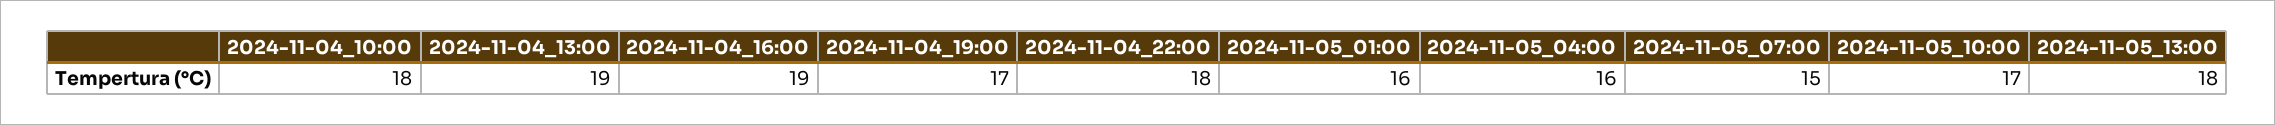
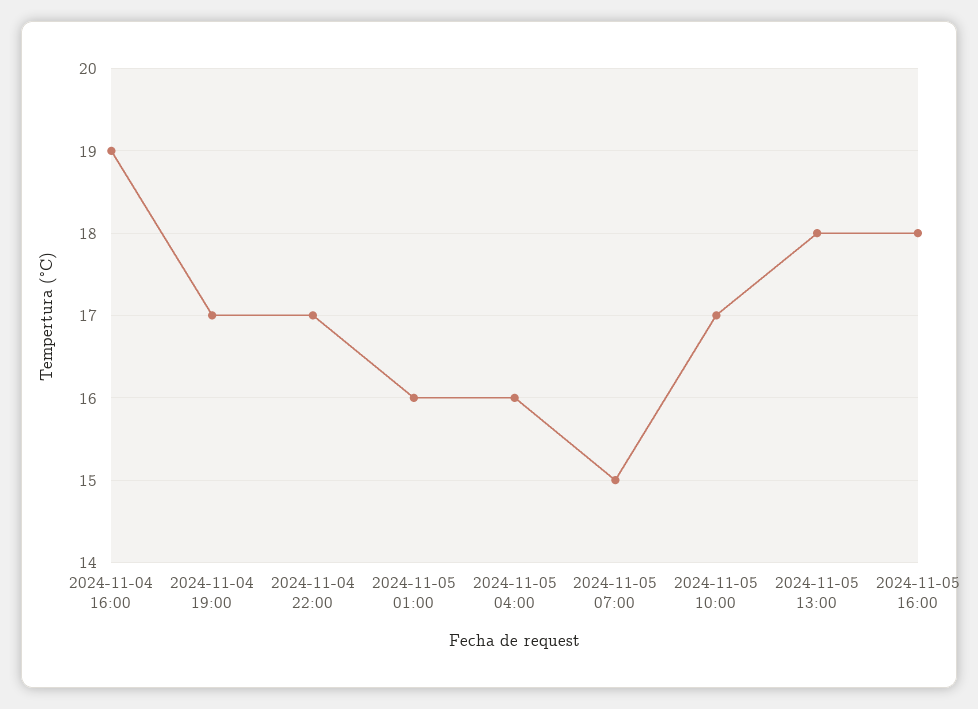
2024-11-04_10:00: 18 -> none
2024-11-04_13:00: 19 -> none
2024-11-04_22:00: 18 -> 17
2024-11-05 16:00: none -> 18

